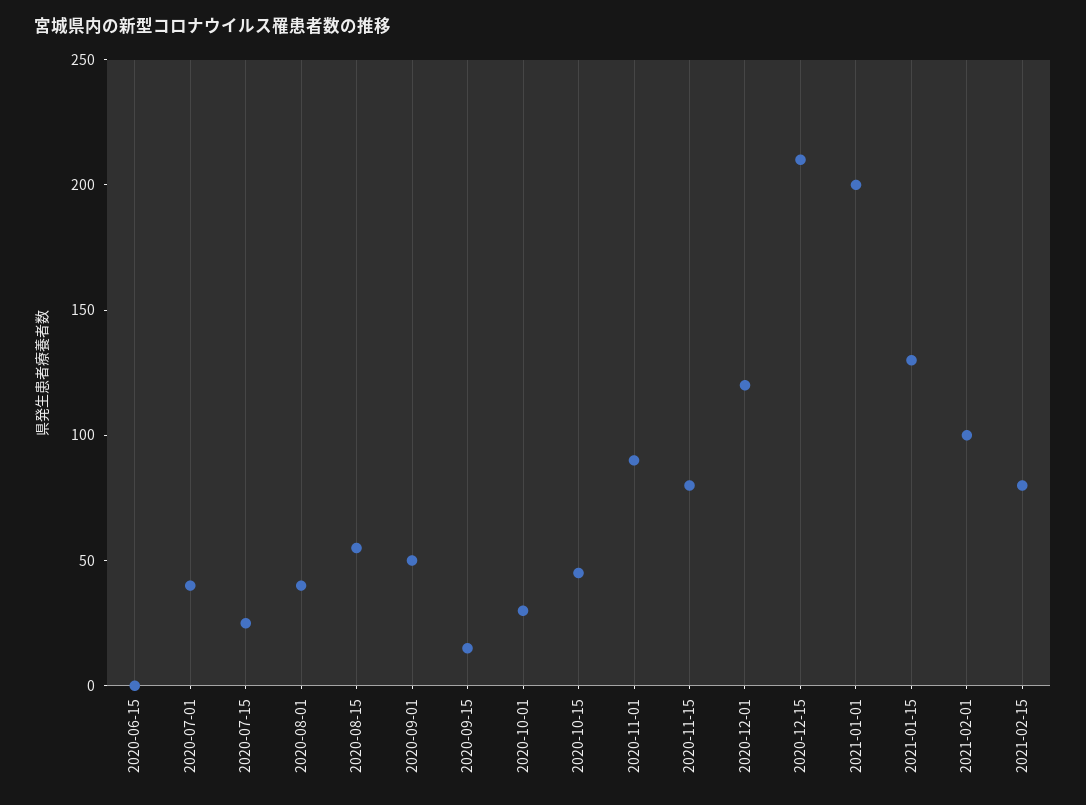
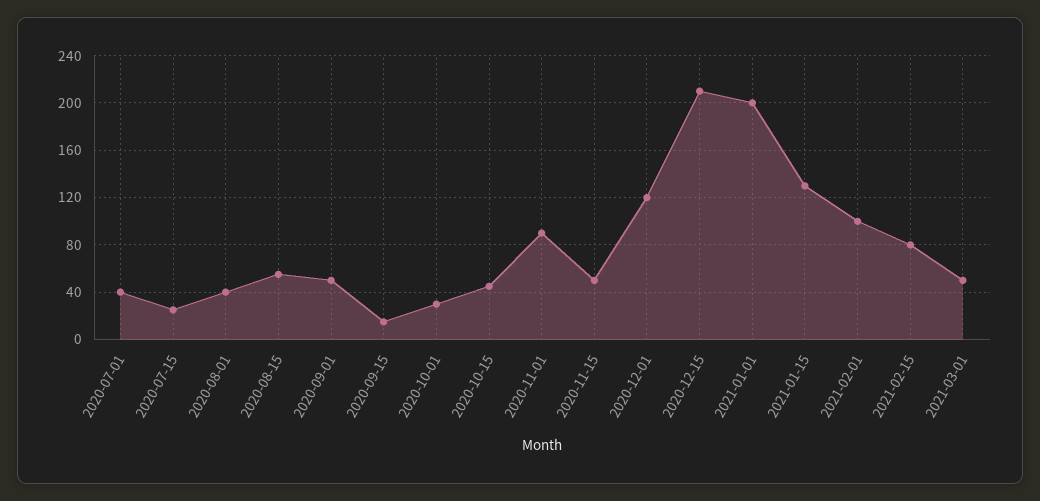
2020-06-15: 0 -> none
2020-11-15: 80 -> 50
2021-03-01: none -> 50

